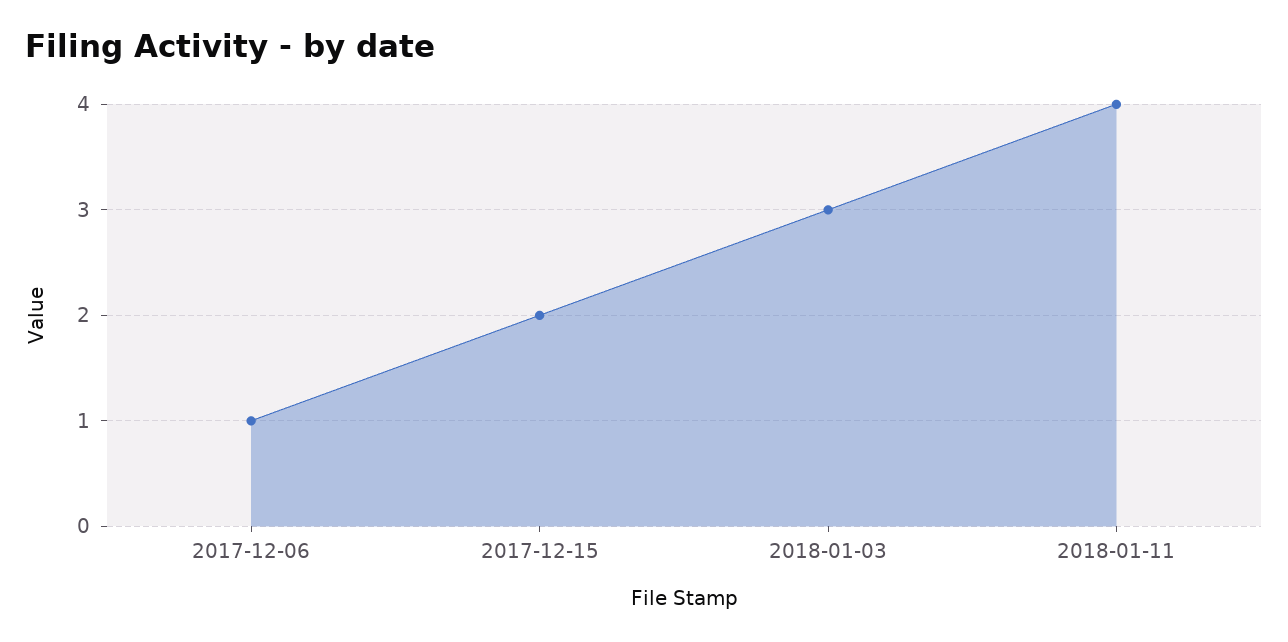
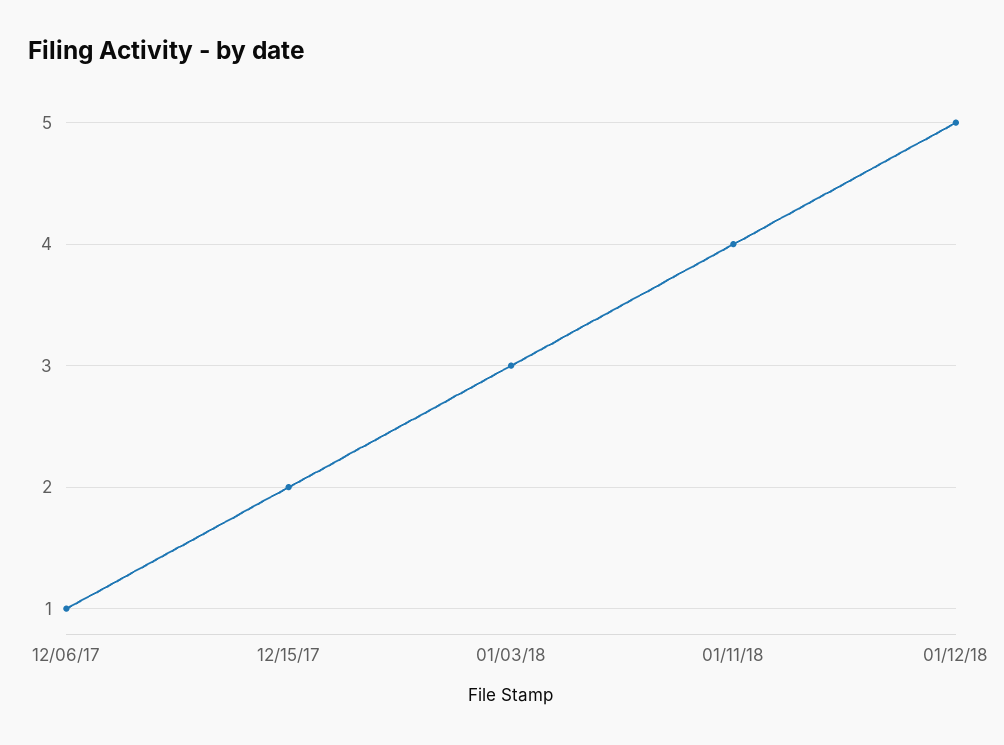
01/12/18: none -> 5

